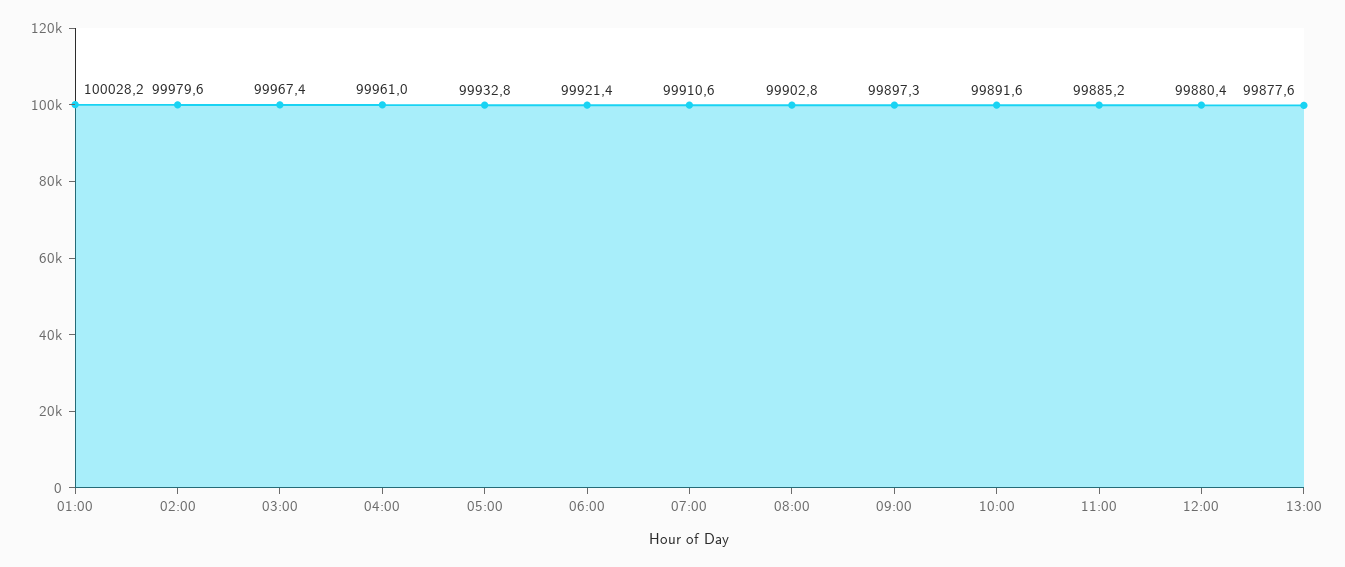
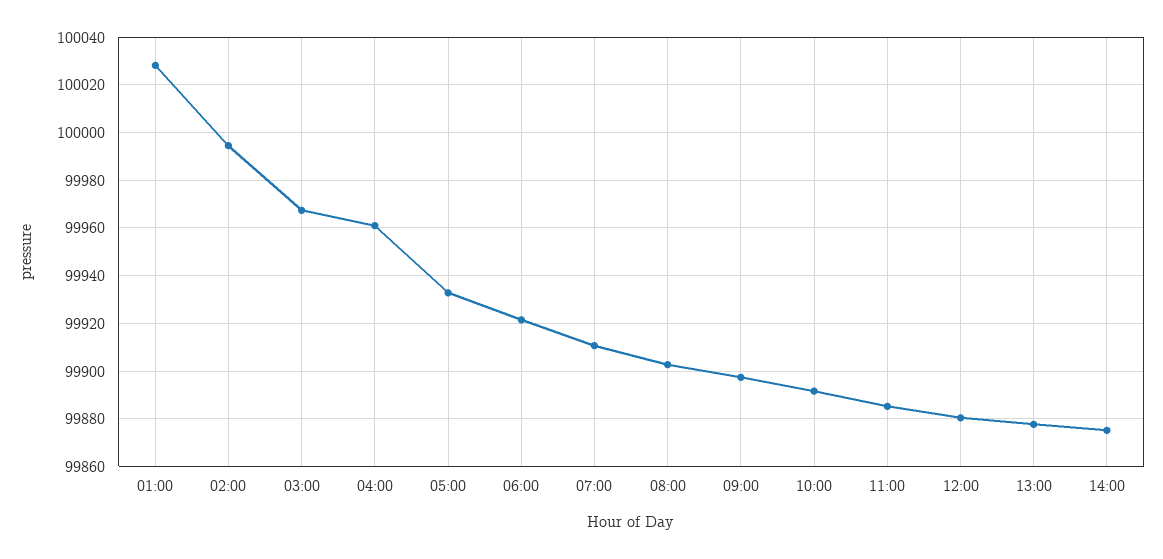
02:00: 99979.6 -> 99995
14:00: none -> 99875

